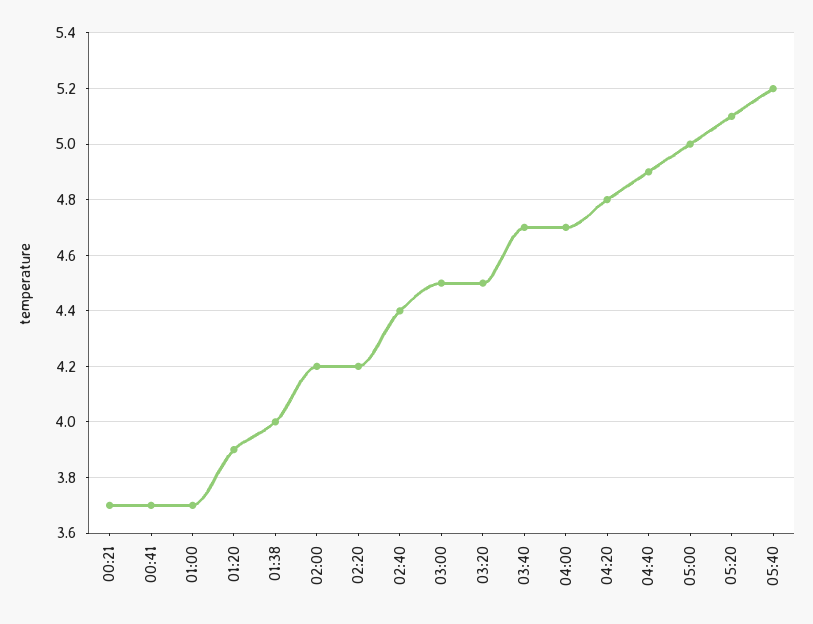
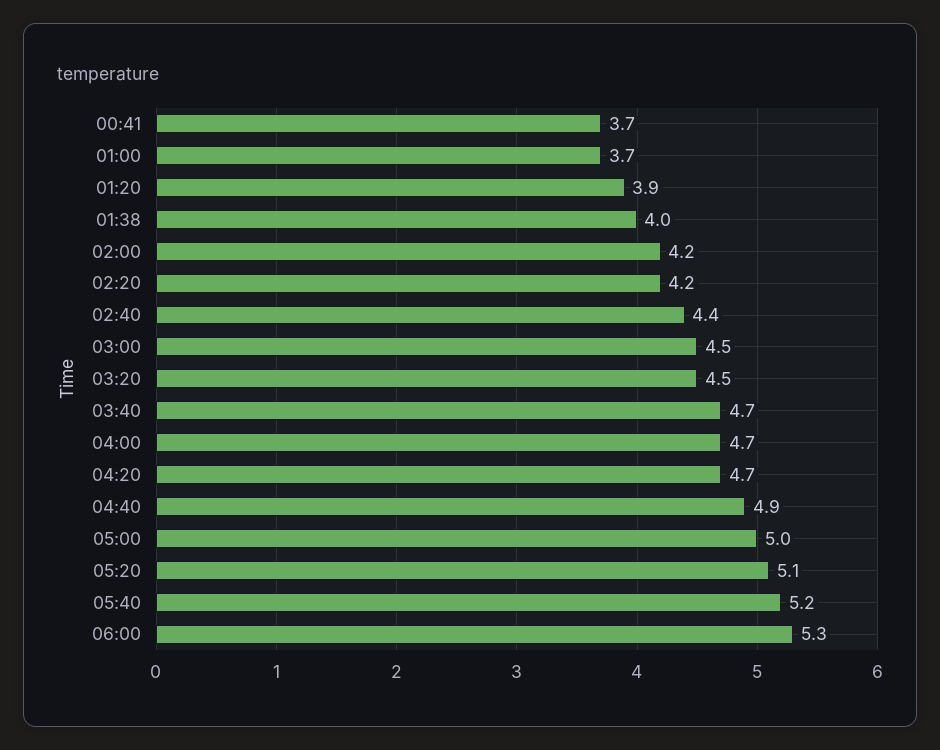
00:21: 3.7 -> none
04:20: 4.8 -> 4.7
06:00: none -> 5.3

